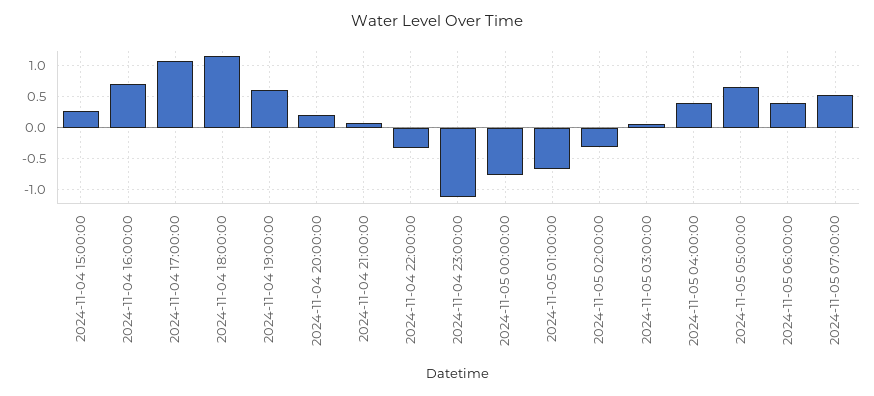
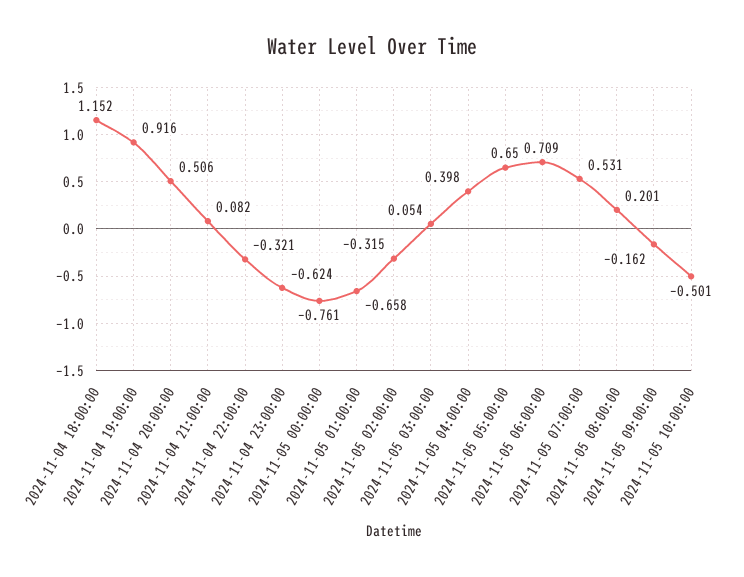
2024-11-04 15:00:00: 0.3 -> none
2024-11-04 16:00:00: 0.7 -> none
2024-11-04 17:00:00: 1.1 -> none
2024-11-04 19:00:00: 0.6 -> 0.916
2024-11-04 20:00:00: 0.2 -> 0.506
2024-11-04 23:00:00: -1.1 -> -0.624
2024-11-05 06:00:00: 0.4 -> 0.709
2024-11-05 08:00:00: none -> 0.201
2024-11-05 09:00:00: none -> -0.162
2024-11-05 10:00:00: none -> -0.501

